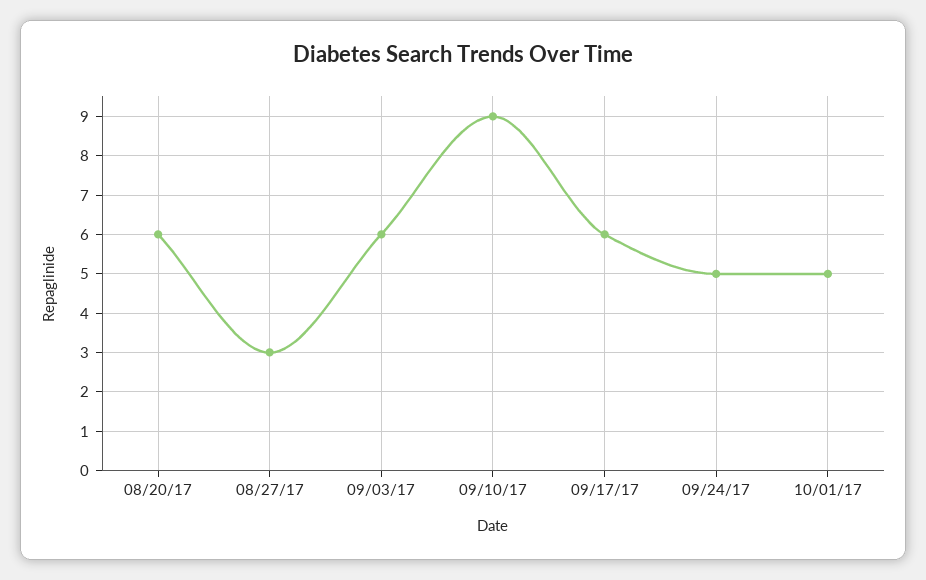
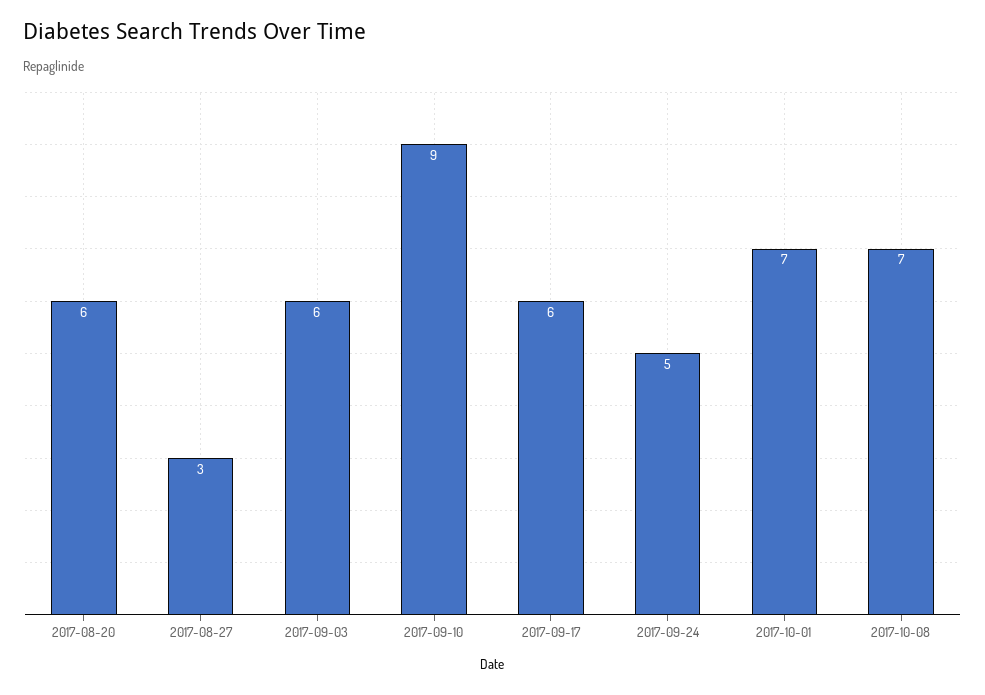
10/01/17: 5 -> 7
2017-10-08: none -> 7

